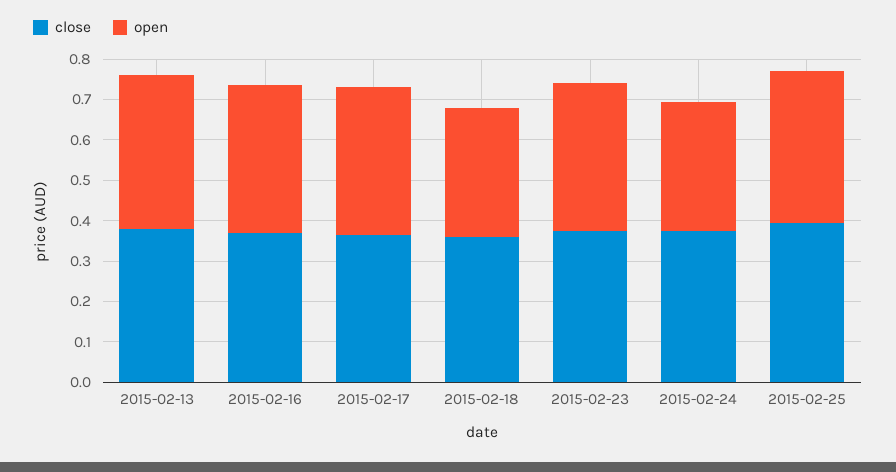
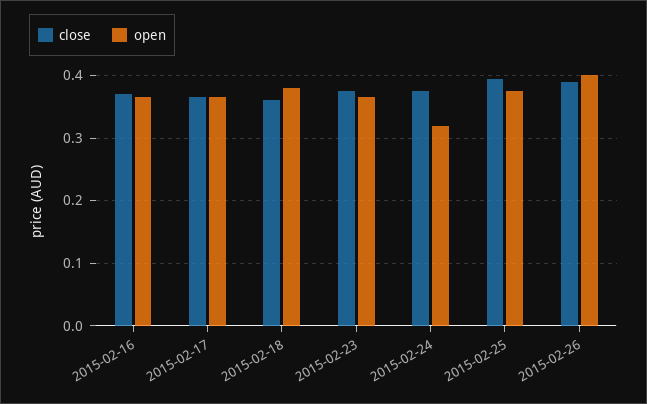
close, 2015-02-13: 0.38 -> none
open, 2015-02-13: 0.38 -> none
open, 2015-02-18: 0.32 -> 0.38
close, 2015-02-26: none -> 0.39
open, 2015-02-26: none -> 0.4

